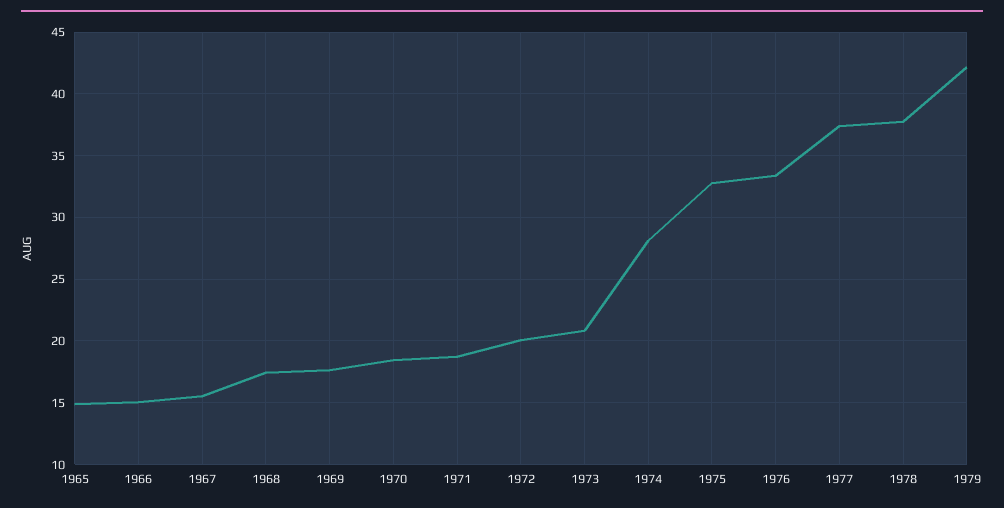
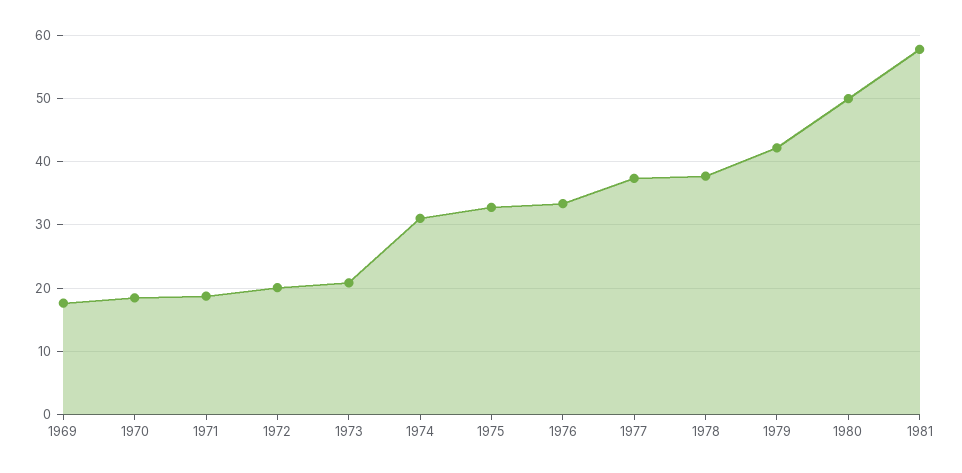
1965: 15 -> none
1966: 15 -> none
1967: 15.5 -> none
1968: 17.5 -> none
1974: 28 -> 31
1980: none -> 50
1981: none -> 58

